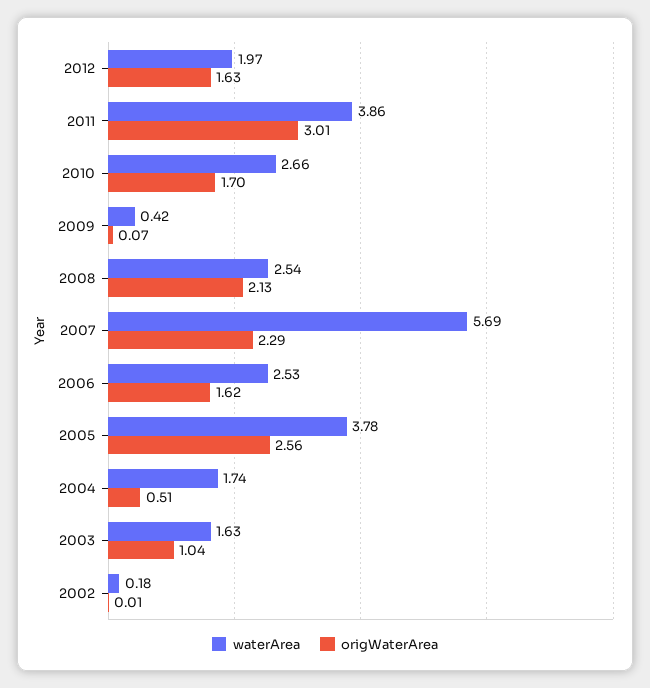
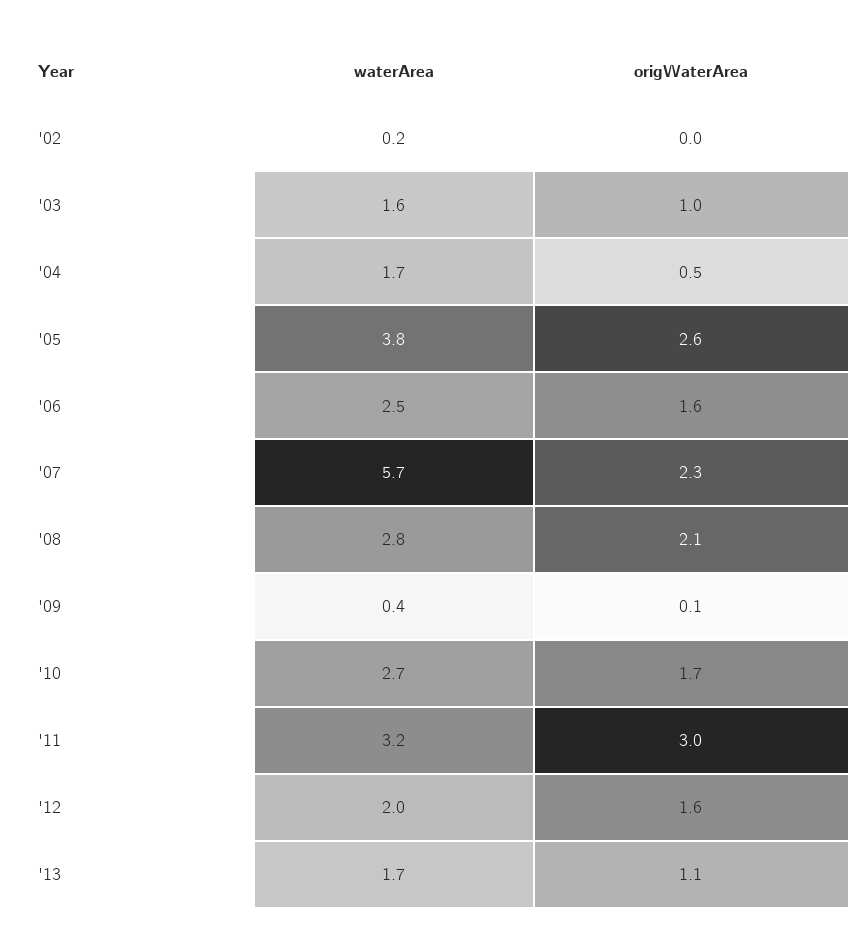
waterArea, 2011: 3.86 -> 3.2
waterArea, 2008: 2.54 -> 2.8
waterArea, '13: none -> 1.7
origWaterArea, '13: none -> 1.1

